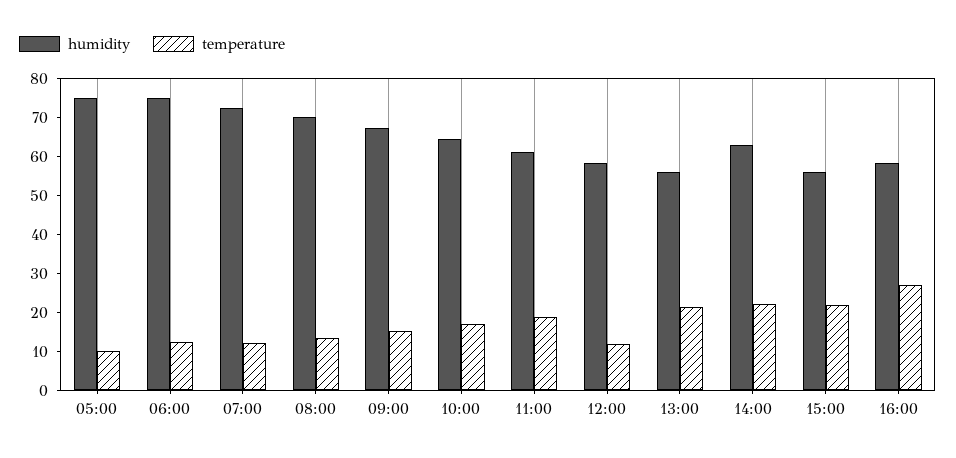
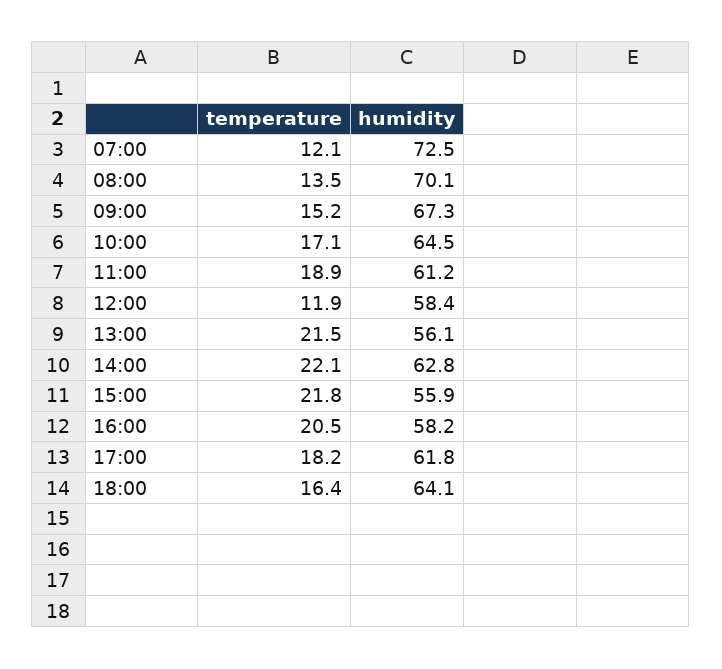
humidity, 05:00: 75 -> none
temperature, 05:00: 10 -> none
humidity, 06:00: 75 -> none
temperature, 06:00: 12.5 -> none
temperature, 16:00: 27.5 -> 20.5
temperature, 17:00: none -> 18.2
humidity, 17:00: none -> 61.8
temperature, 18:00: none -> 16.4
humidity, 18:00: none -> 64.1

